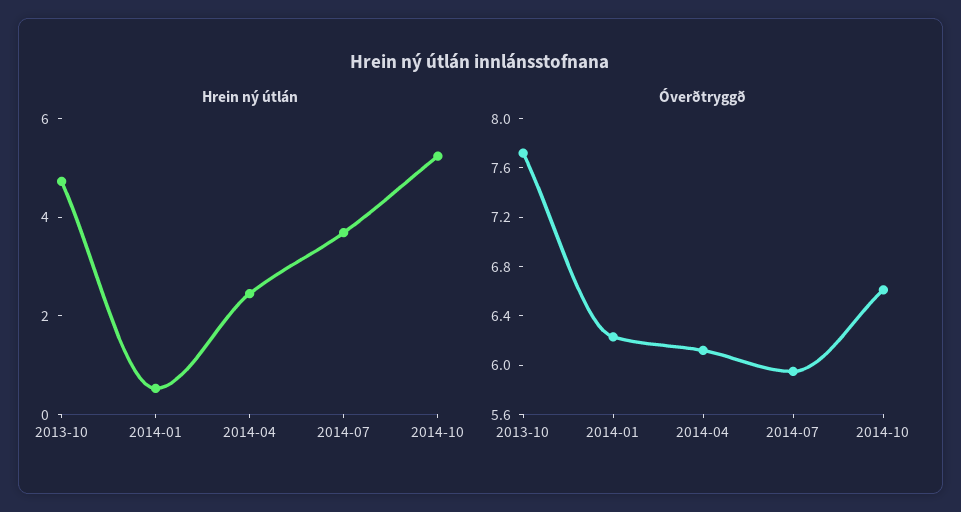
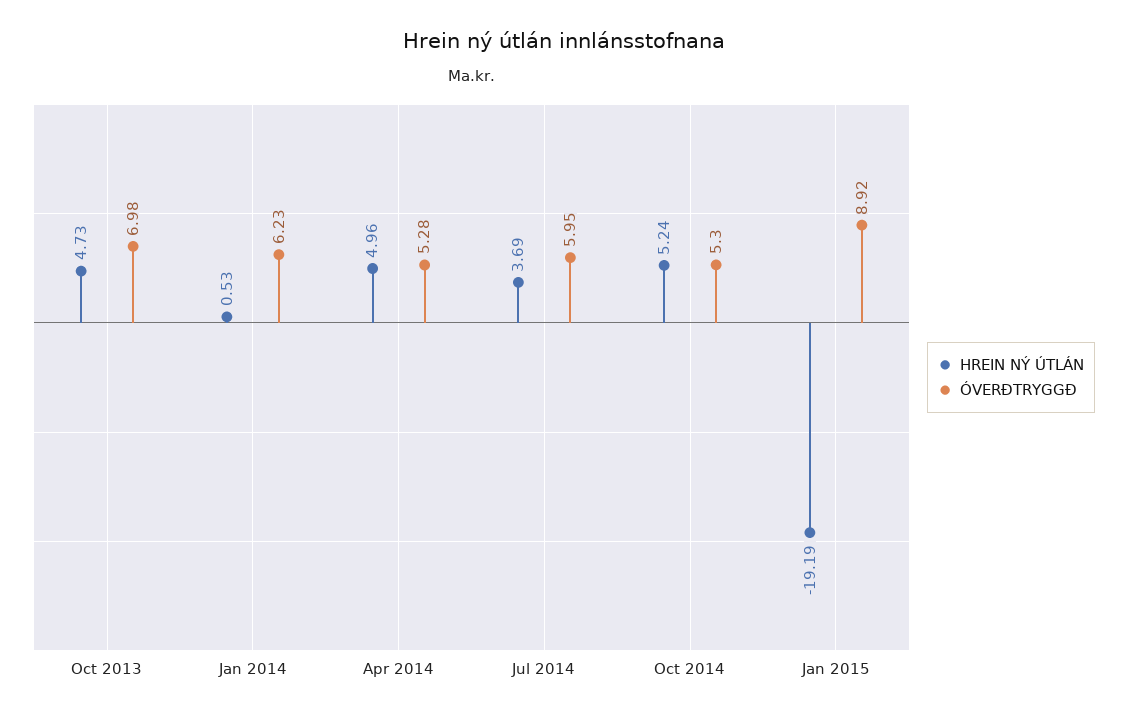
Hrein ný útlán, 2014-04: 2.5 -> 4.96
Óverðtryggð, 2013-10: 7.7 -> 6.98
Óverðtryggð, 2014-04: 6.1 -> 5.28
Óverðtryggð, 2014-10: 6.6 -> 5.3
Hrein ný útlán, Jan 2015: none -> -19.19
Óverðtryggð, Jan 2015: none -> 8.92

